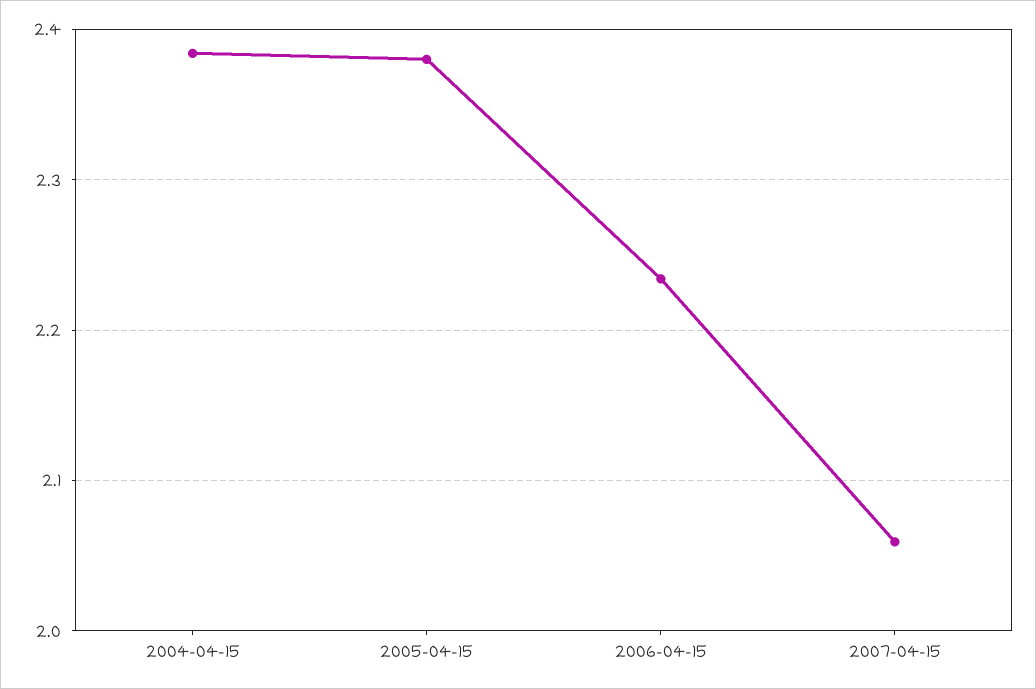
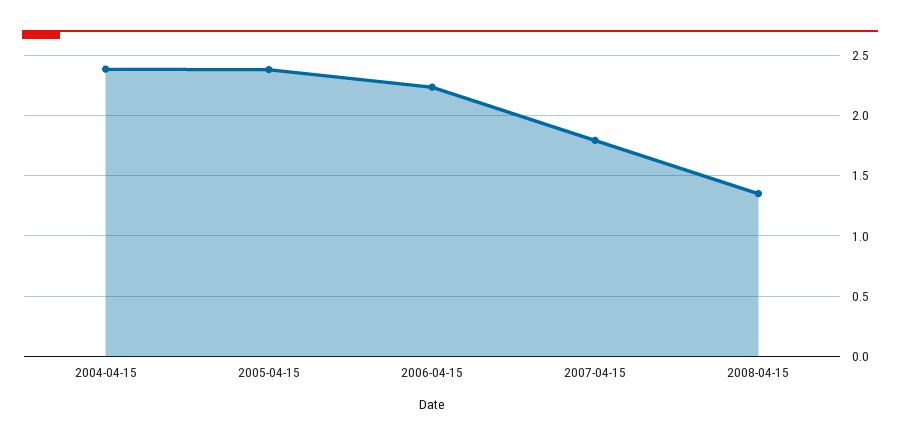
2007-04-15: 2.06 -> 1.8
2008-04-15: none -> 1.35

